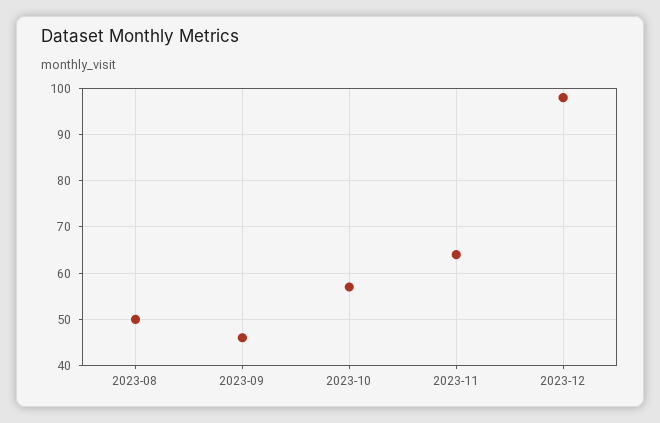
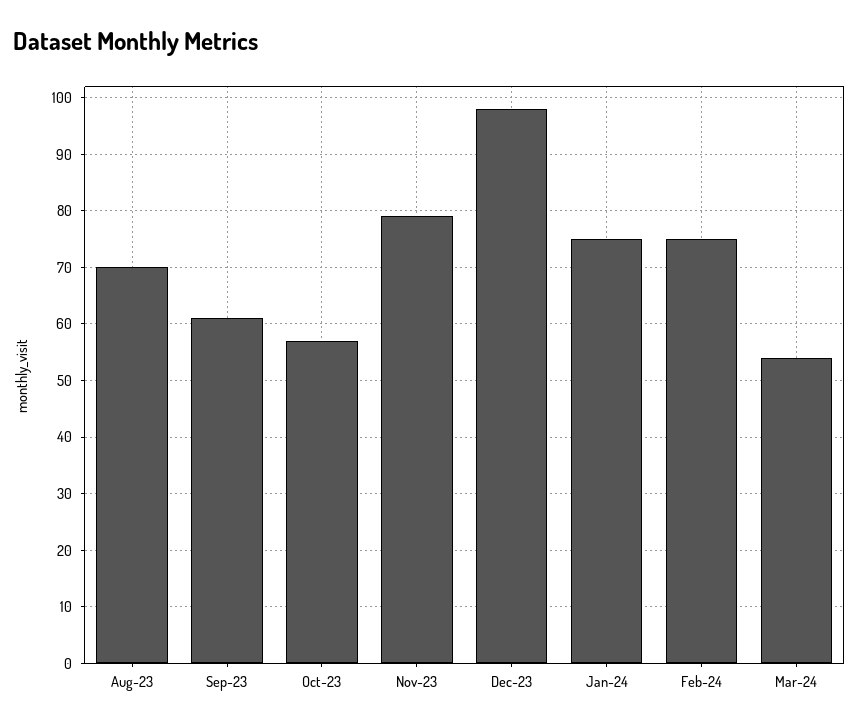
2023-08: 50 -> 70
2023-09: 45 -> 60
2023-11: 65 -> 80
Jan-24: none -> 75
Feb-24: none -> 75
Mar-24: none -> 55

